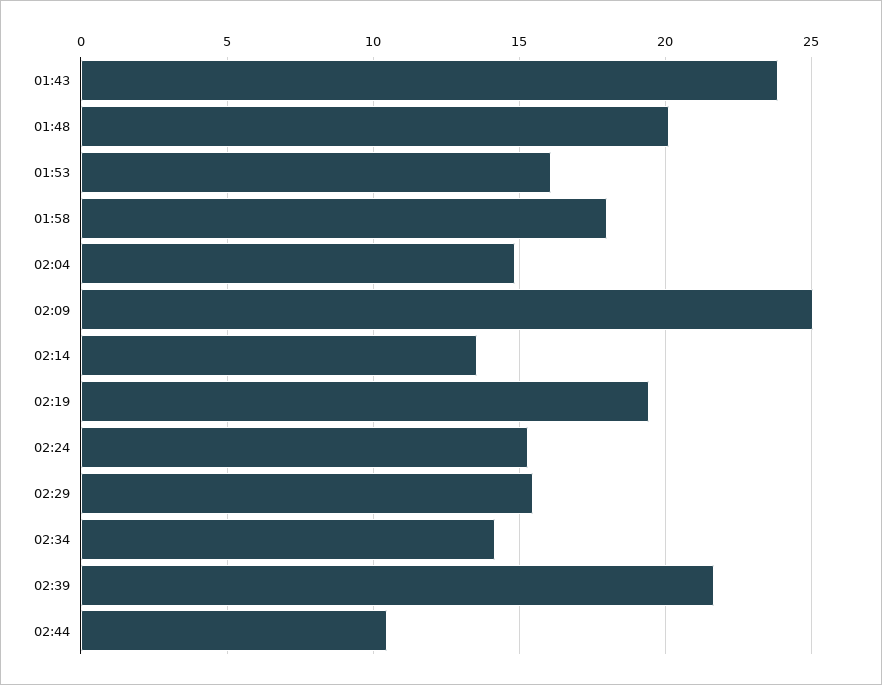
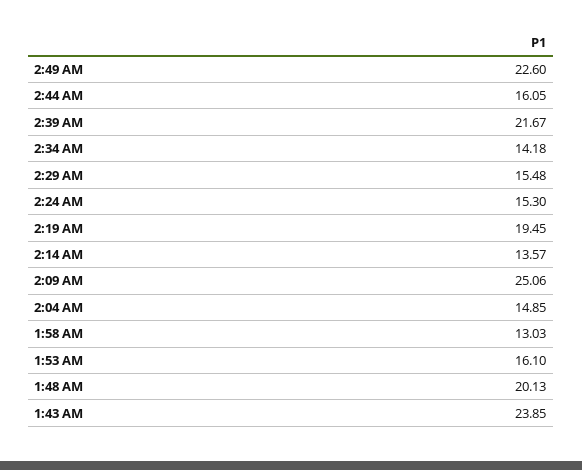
01:58: 18 -> 13.03
02:44: 10.5 -> 16.05
2:49 AM: none -> 22.6

